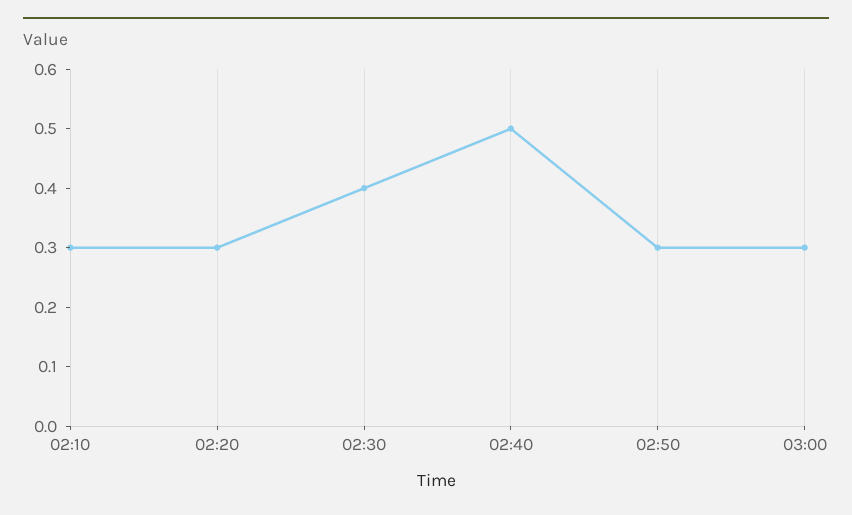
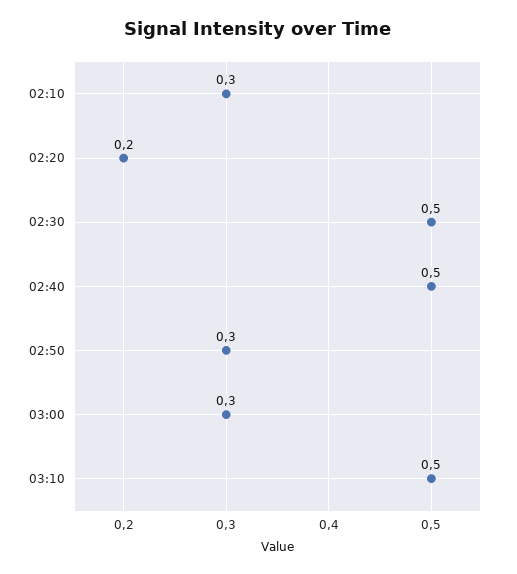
02:20: 0.3 -> 0.2
02:30: 0.4 -> 0.5
03:10: none -> 0.5

